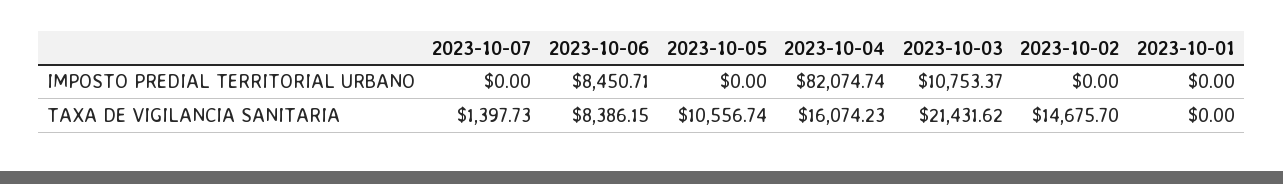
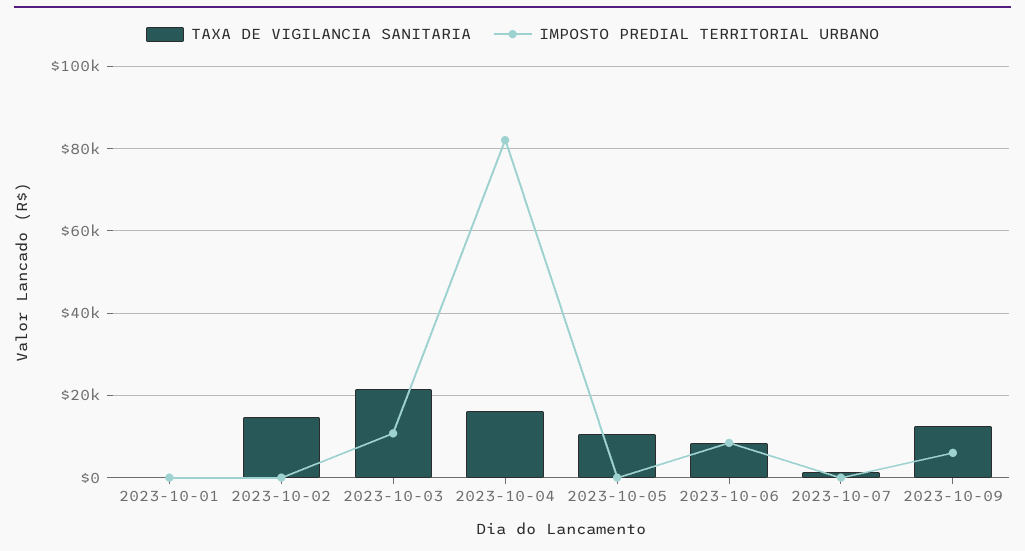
TAXA DE VIGILANCIA SANITARIA, 2023-10-09: none -> 12000
IMPOSTO PREDIAL TERRITORIAL URBANO, 2023-10-09: none -> 6000

